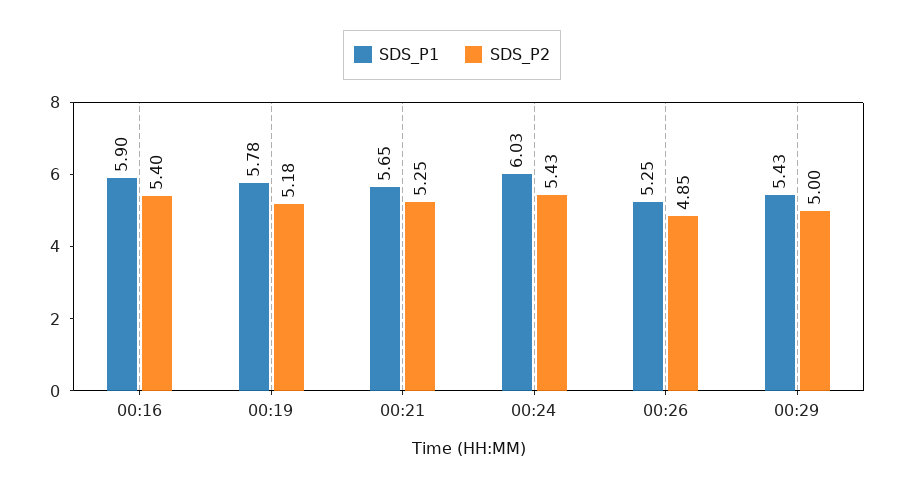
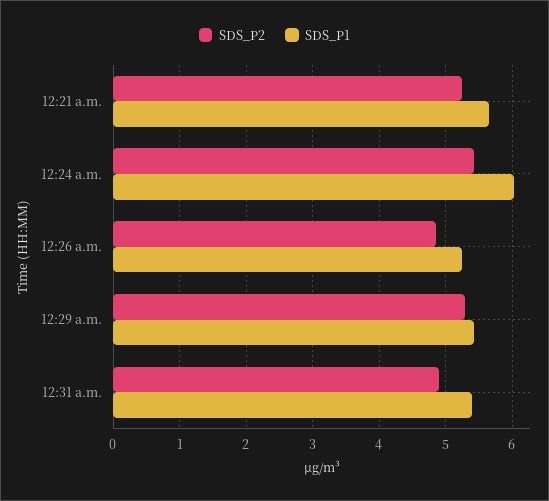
SDS_P1, 00:16: 5.9 -> none
SDS_P2, 00:16: 5.4 -> none
SDS_P1, 00:19: 5.78 -> none
SDS_P2, 00:19: 5.18 -> none
SDS_P2, 00:29: 5 -> 5.3
SDS_P2, 12:31 a.m.: none -> 4.9
SDS_P1, 12:31 a.m.: none -> 5.4

